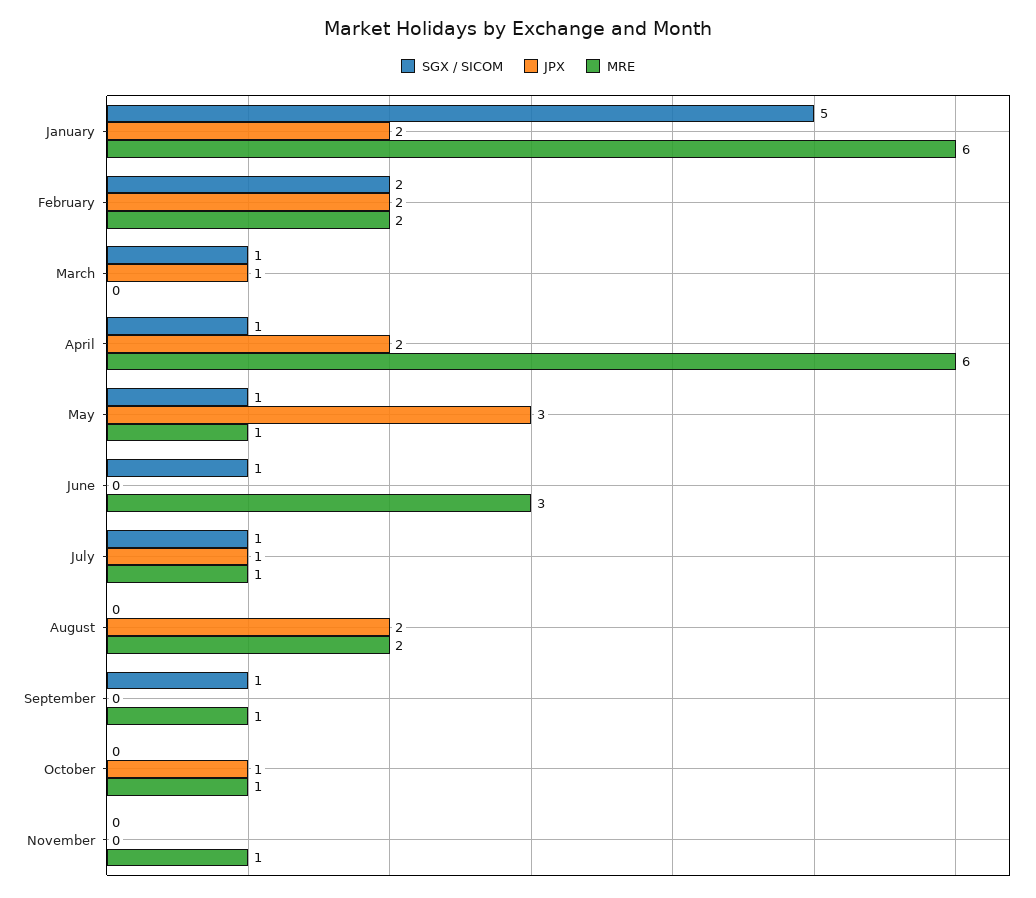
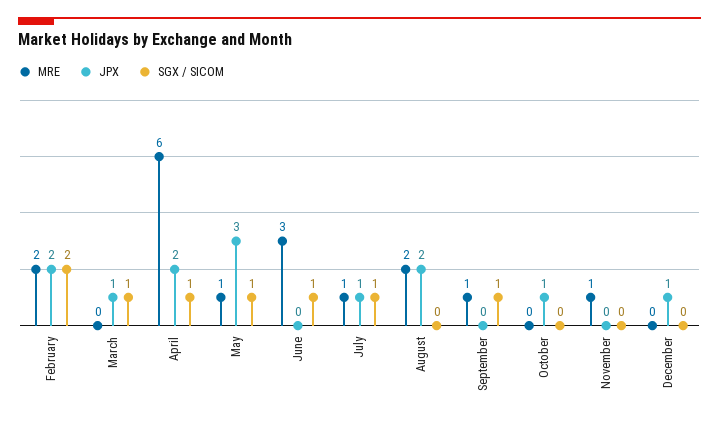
SGX / SICOM, January: 5 -> none
JPX, January: 2 -> none
MRE, January: 6 -> none
MRE, October: 1 -> 0
MRE, December: none -> 0
JPX, December: none -> 1
SGX / SICOM, December: none -> 0

